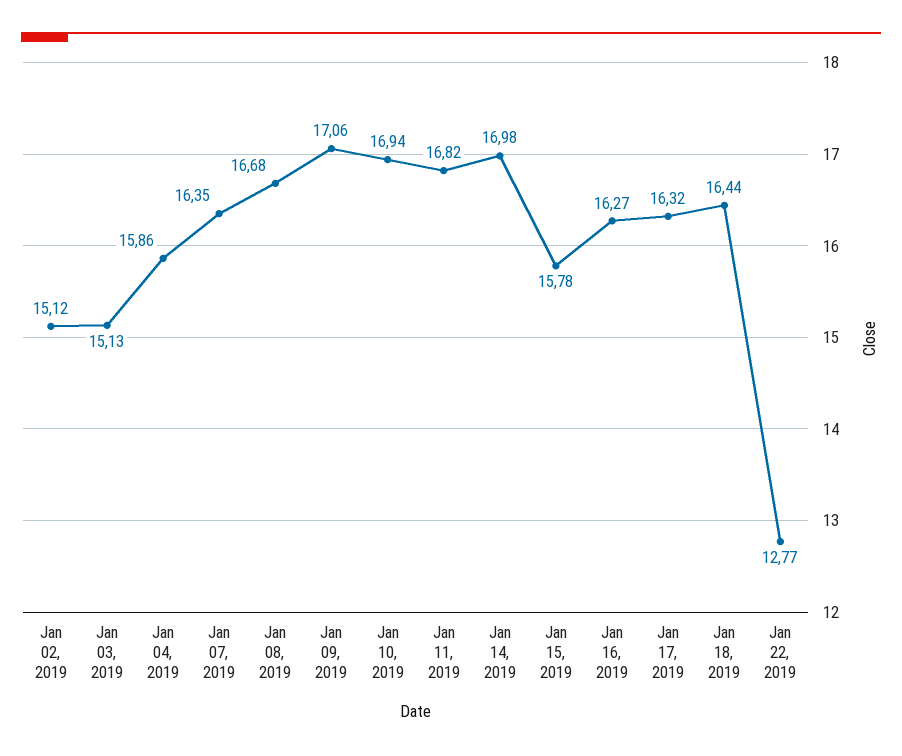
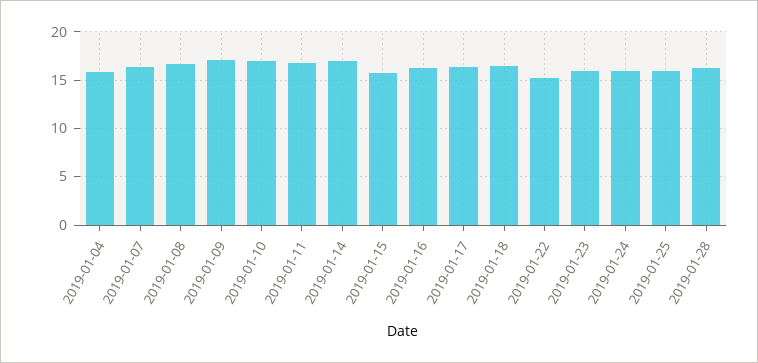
Jan 02, 2019: 15.12 -> none
Jan 03, 2019: 15.13 -> none
Jan 22, 2019: 12.77 -> 15
2019-01-23: none -> 16
2019-01-24: none -> 16
2019-01-25: none -> 16
2019-01-28: none -> 16

